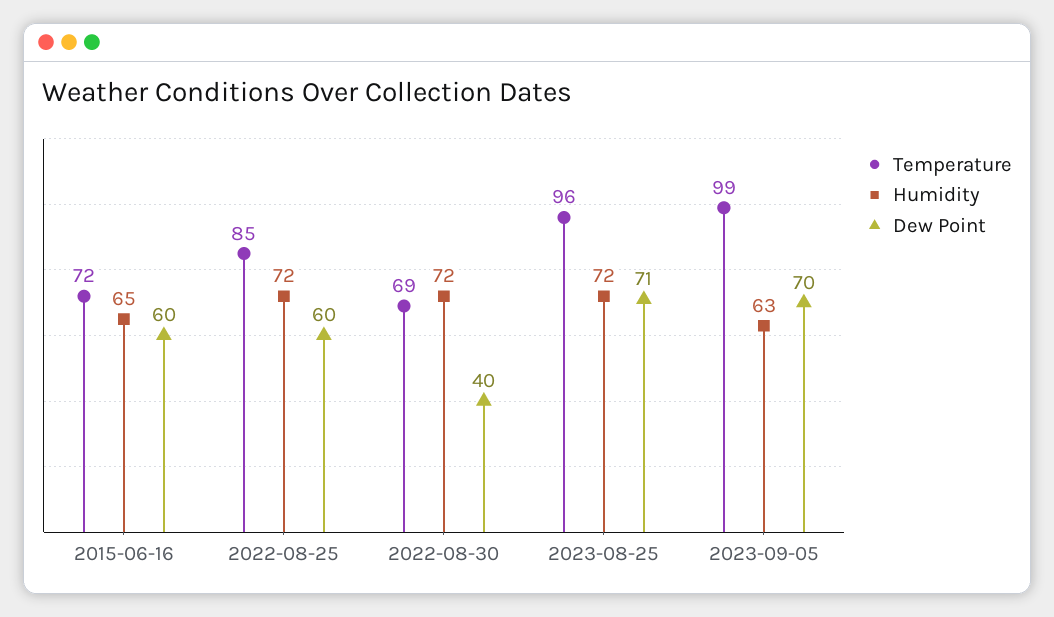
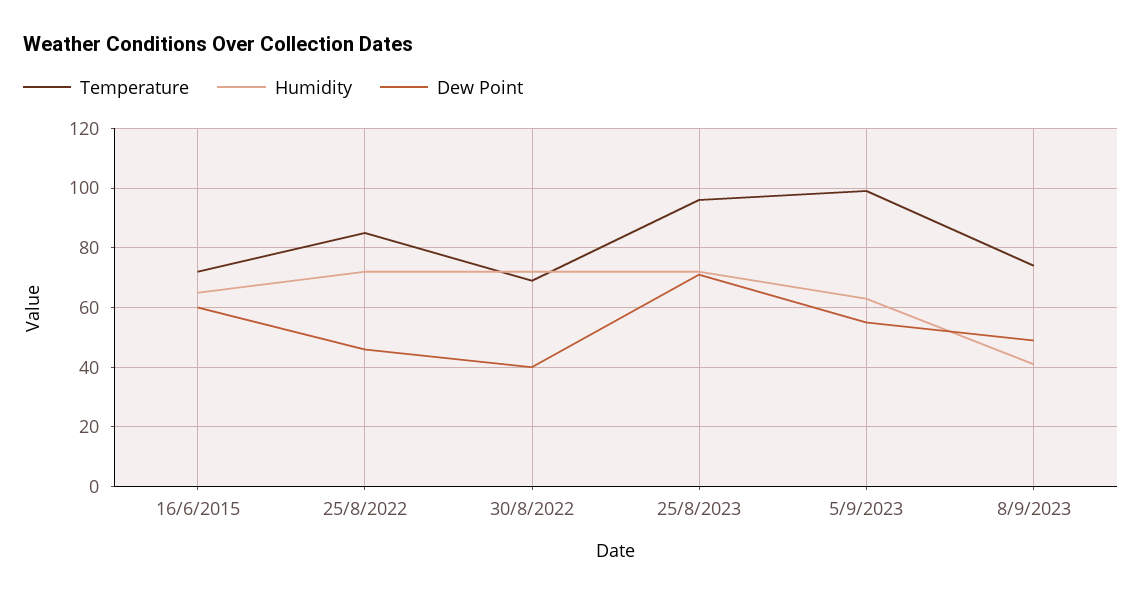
Dew Point, 2022-08-25: 60 -> 45
Dew Point, 2023-09-05: 70 -> 55
Temperature, 8/9/2023: none -> 75
Humidity, 8/9/2023: none -> 40
Dew Point, 8/9/2023: none -> 50

